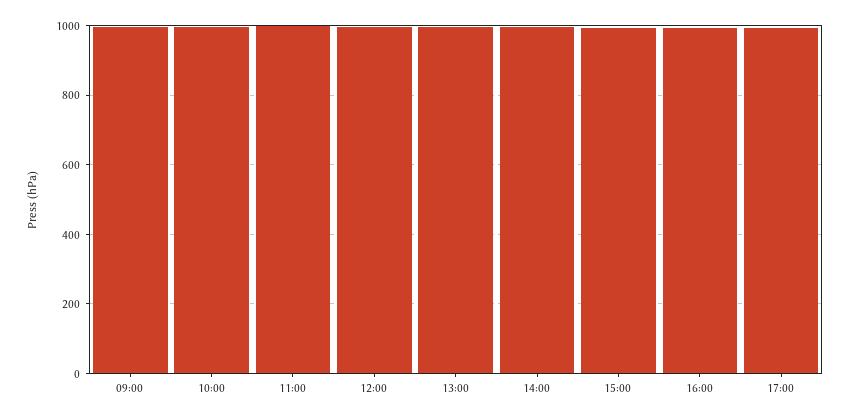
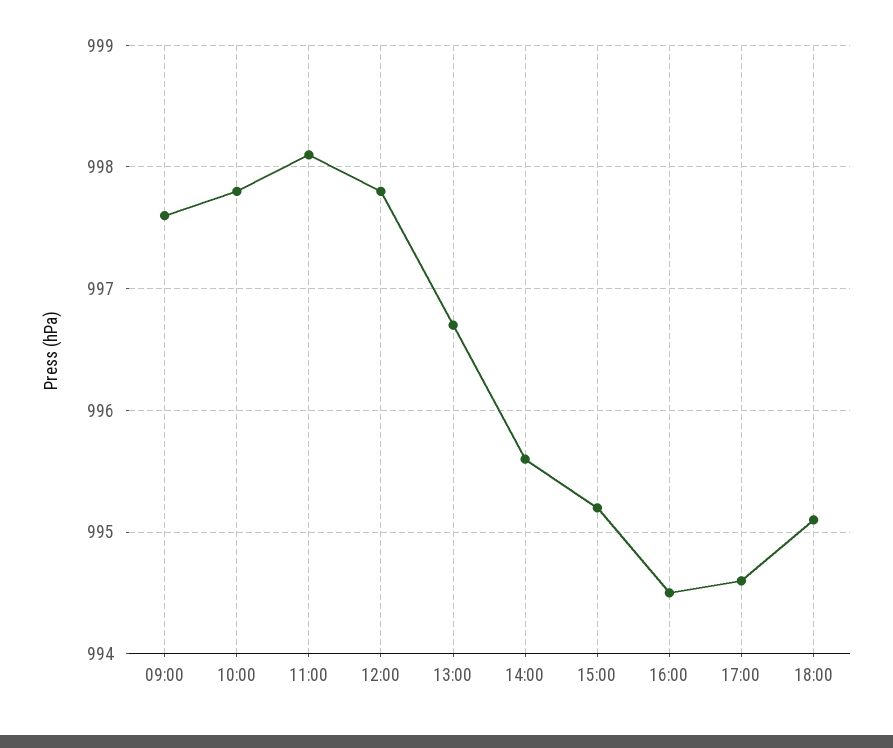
18:00: none -> 995.1

